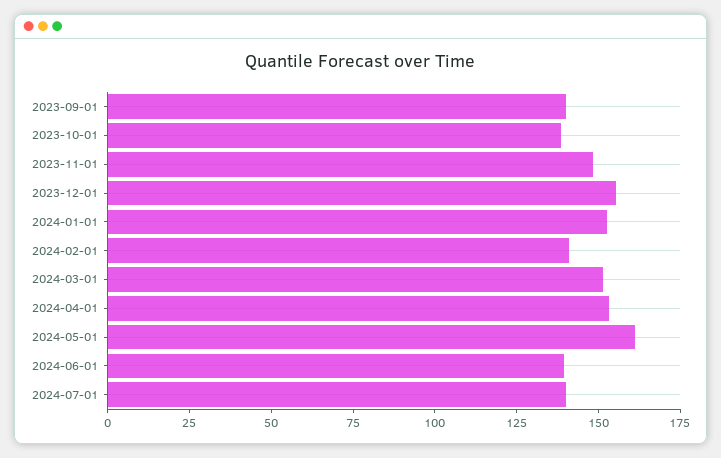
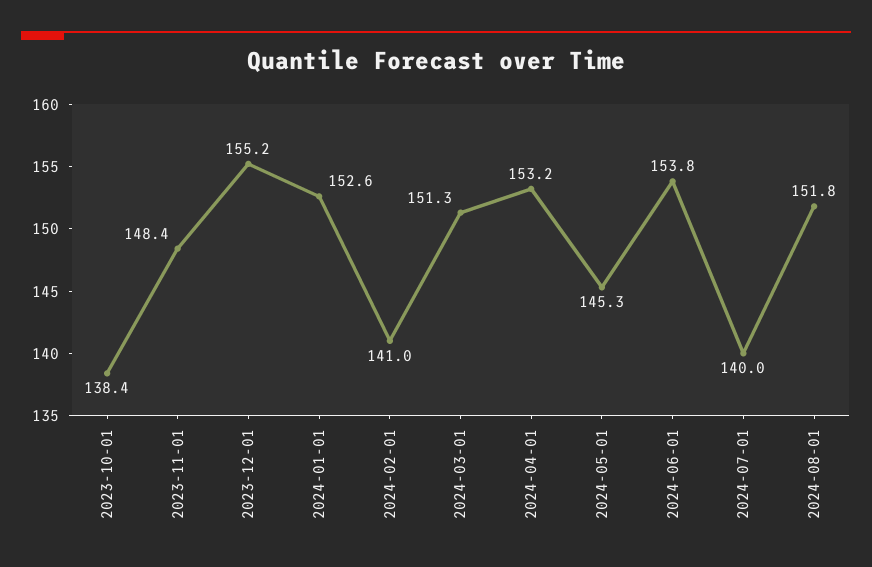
2023-09-01: 140 -> none
2024-05-01: 160 -> 145.3
2024-06-01: 140 -> 153.8
2024-08-01: none -> 151.8

